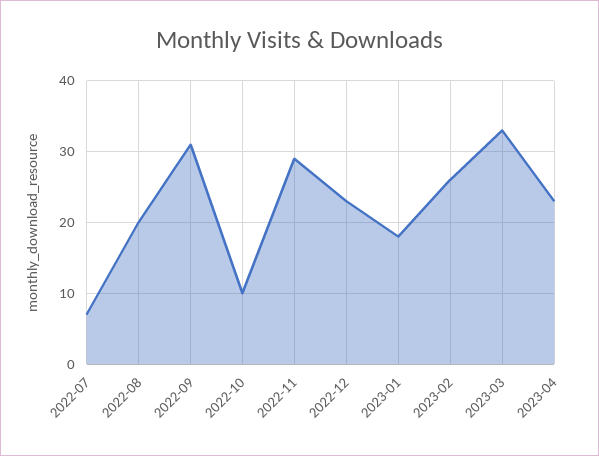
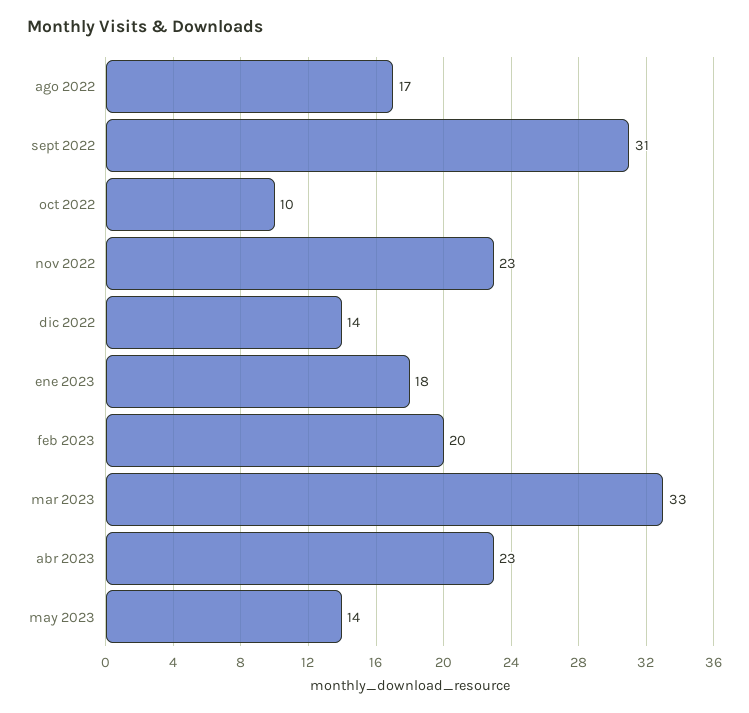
2022-07: 7 -> none
2022-08: 20 -> 17
2022-11: 29 -> 23
2022-12: 23 -> 14
2023-02: 26 -> 20
may 2023: none -> 14

